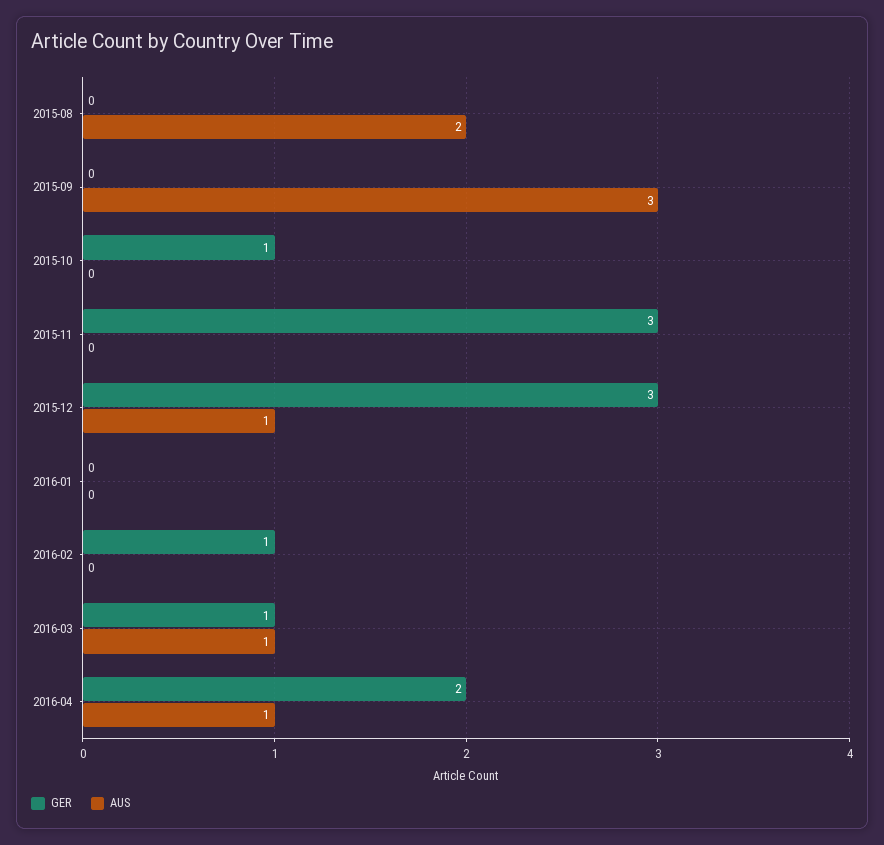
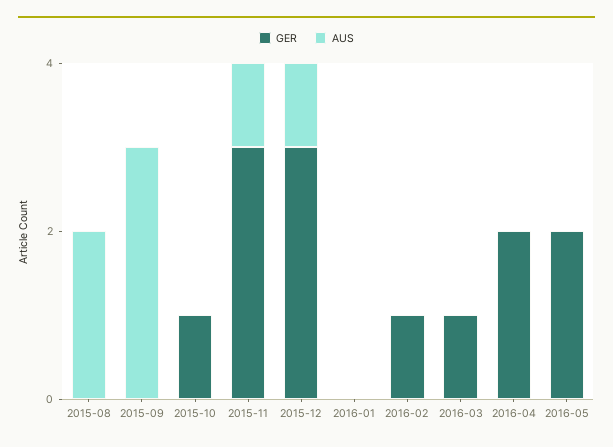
AUS, 2015-11: 0 -> 1
AUS, 2016-03: 1 -> 0
AUS, 2016-04: 1 -> 0
GER, 2016-05: none -> 2
AUS, 2016-05: none -> 0

